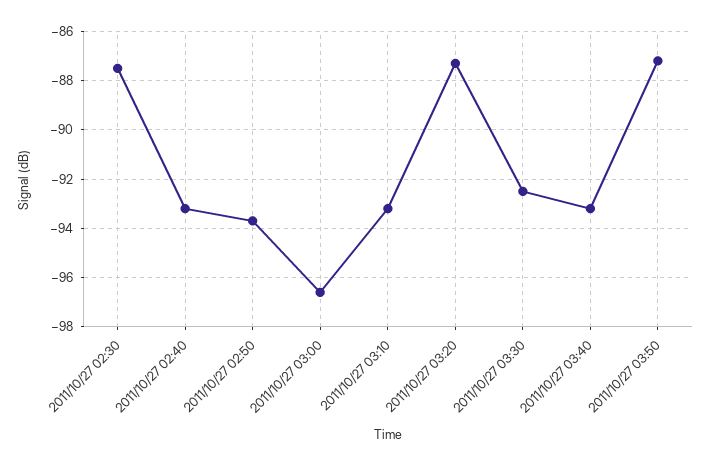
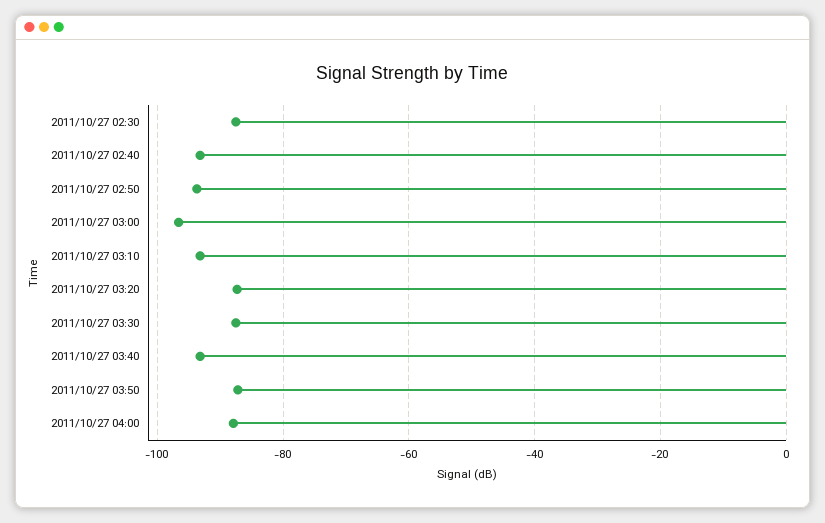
2011/10/27 03:30: -92.5 -> -88
2011/10/27 04:00: none -> -88

